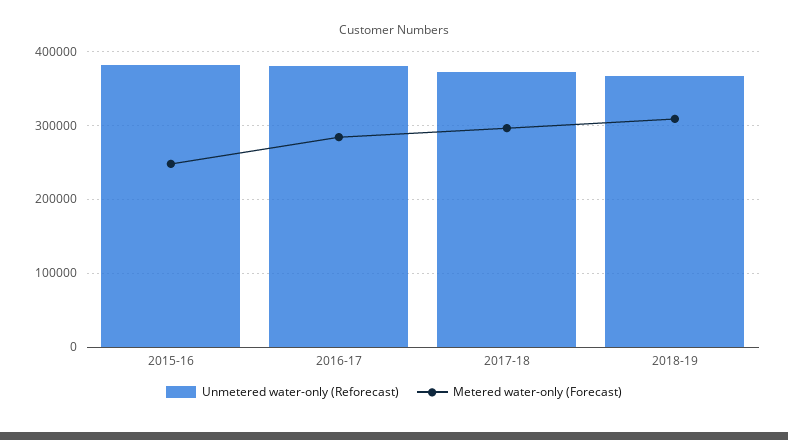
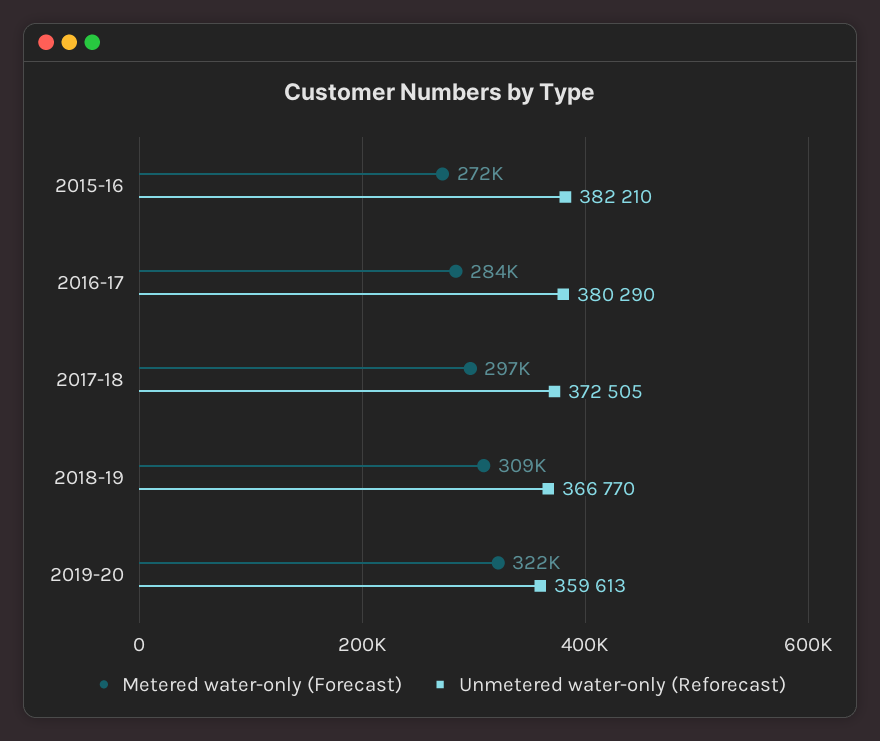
Metered water-only (Forecast), 2015-16: 250000 -> 272000
Metered water-only (Forecast), 2019-20: none -> 322000
Unmetered water-only (Reforecast), 2019-20: none -> 359613

